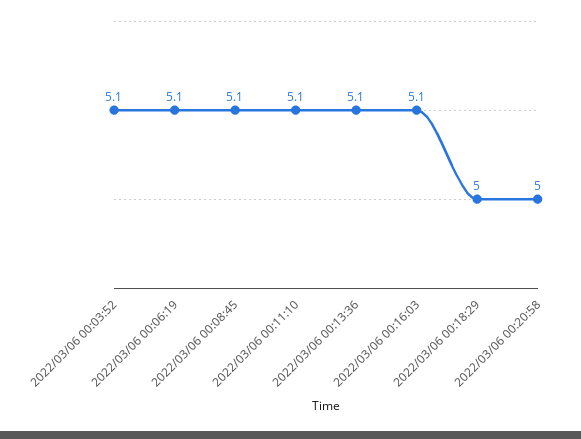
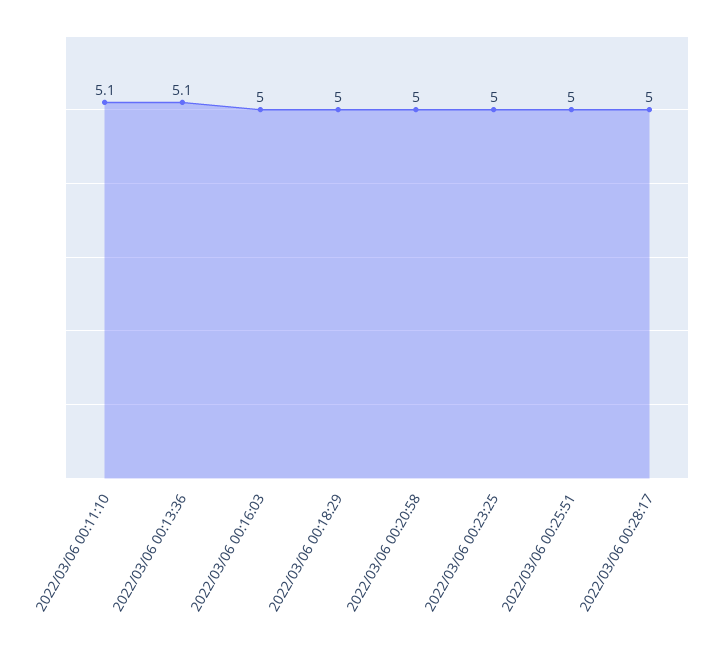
2022/03/06 00:03:52: 5.1 -> none
2022/03/06 00:06:19: 5.1 -> none
2022/03/06 00:08:45: 5.1 -> none
2022/03/06 00:16:03: 5.1 -> 5
2022/03/06 00:23:25: none -> 5
2022/03/06 00:25:51: none -> 5
2022/03/06 00:28:17: none -> 5

